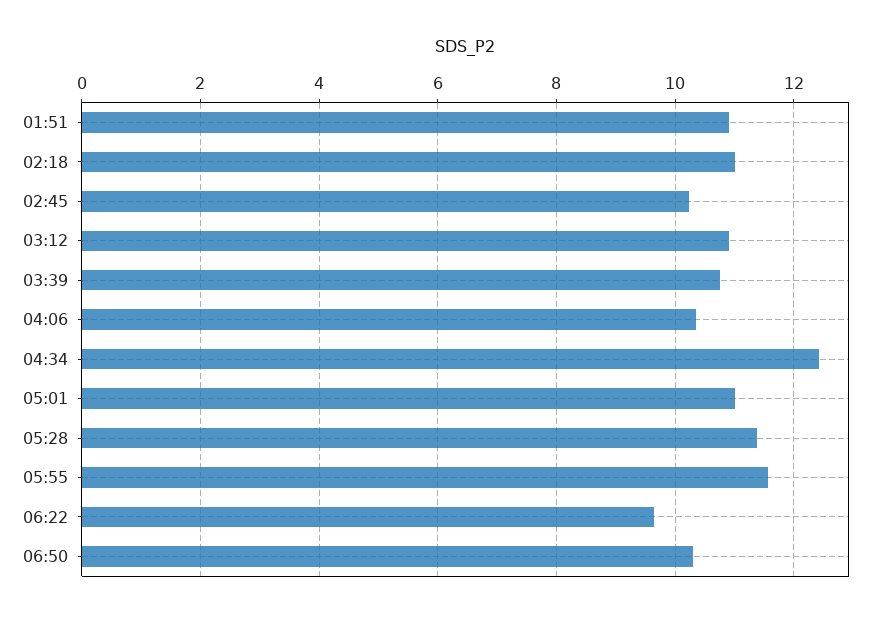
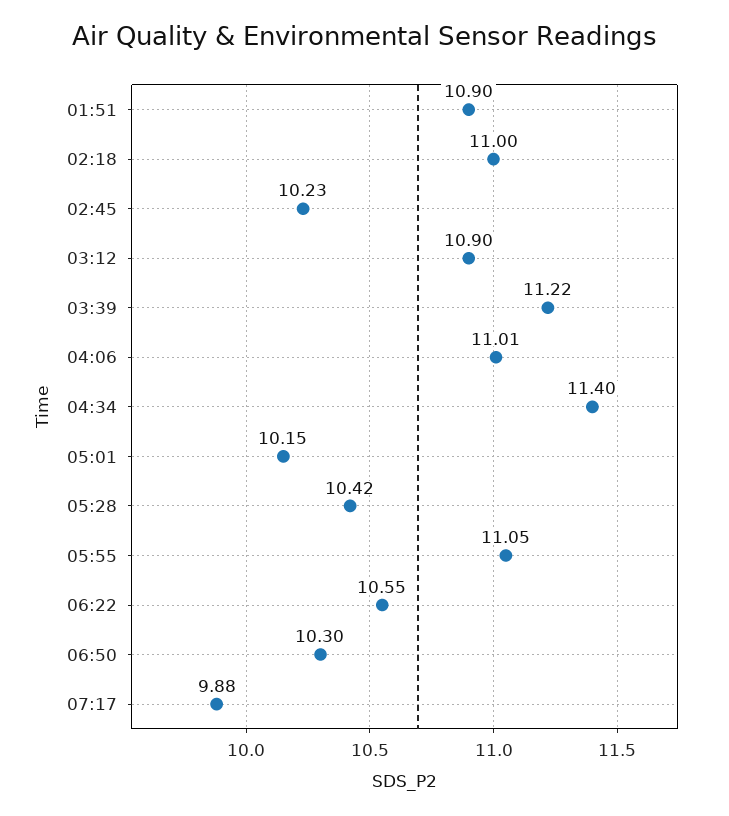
03:39: 10.8 -> 11.22
04:06: 10.4 -> 11.01
04:34: 12.4 -> 11.4
05:01: 11 -> 10.15
05:28: 11.4 -> 10.42
05:55: 11.6 -> 11.05
06:22: 9.6 -> 10.55
07:17: none -> 9.88

